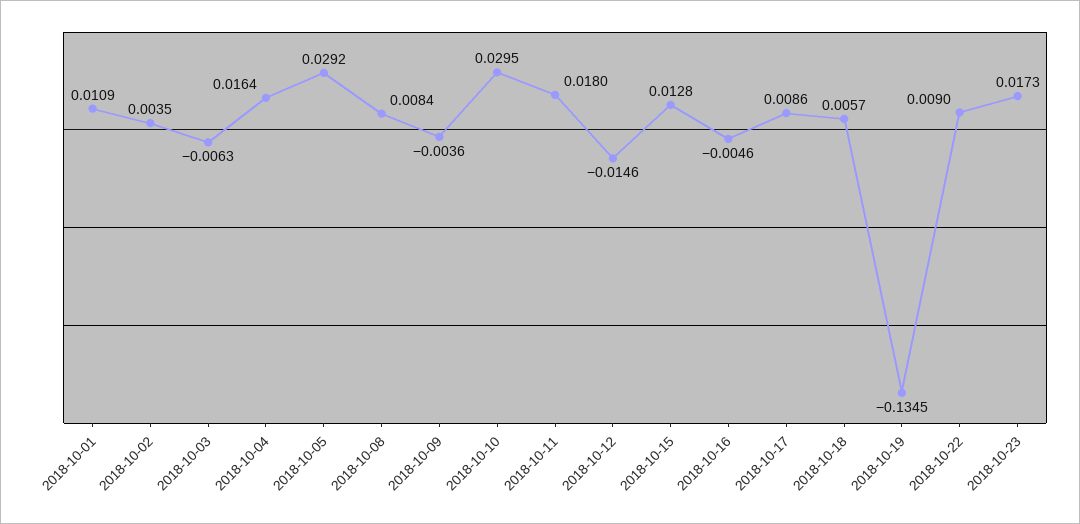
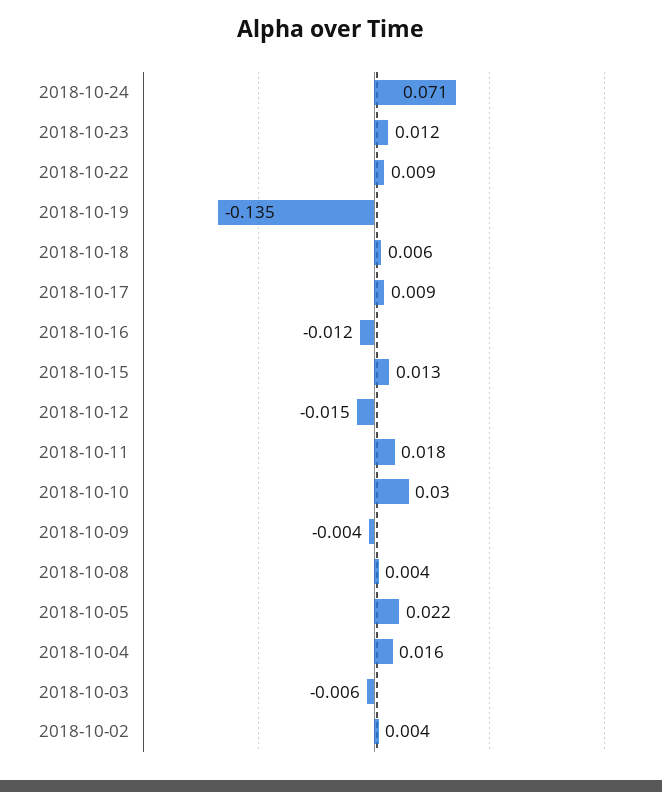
2018-10-01: 0.0109 -> none
2018-10-05: 0.0292 -> 0.022
2018-10-08: 0.0084 -> 0.004
2018-10-16: -0.0046 -> -0.012
2018-10-23: 0.0173 -> 0.012
2018-10-24: none -> 0.071

